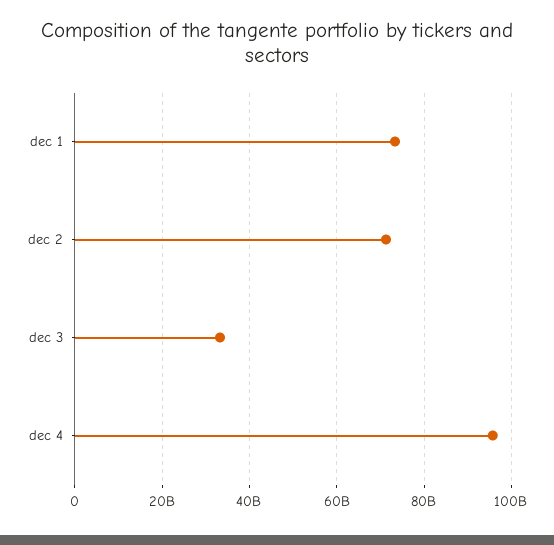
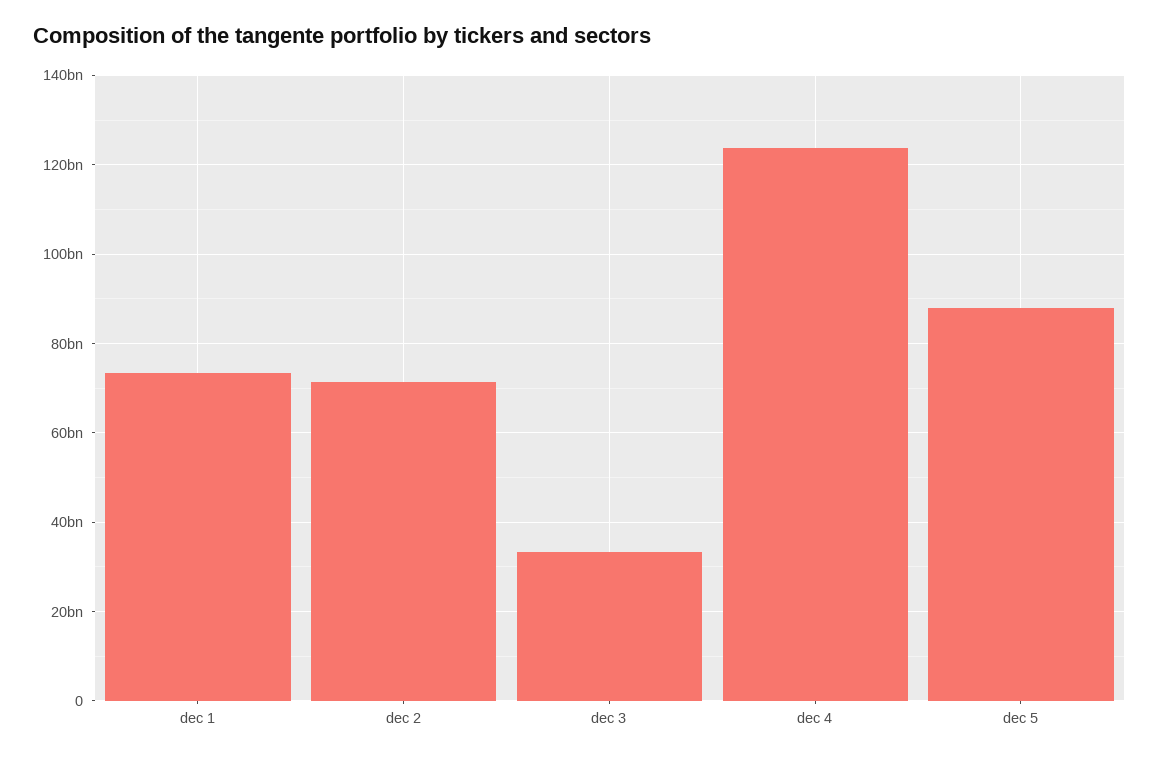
dec 4: 96000000000 -> 124000000000
dec 5: none -> 88000000000

